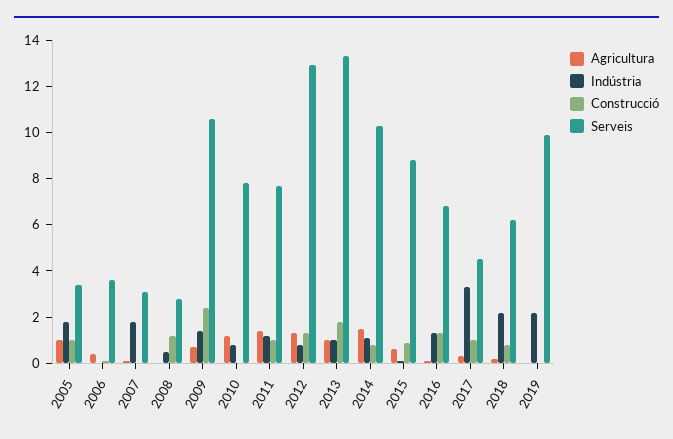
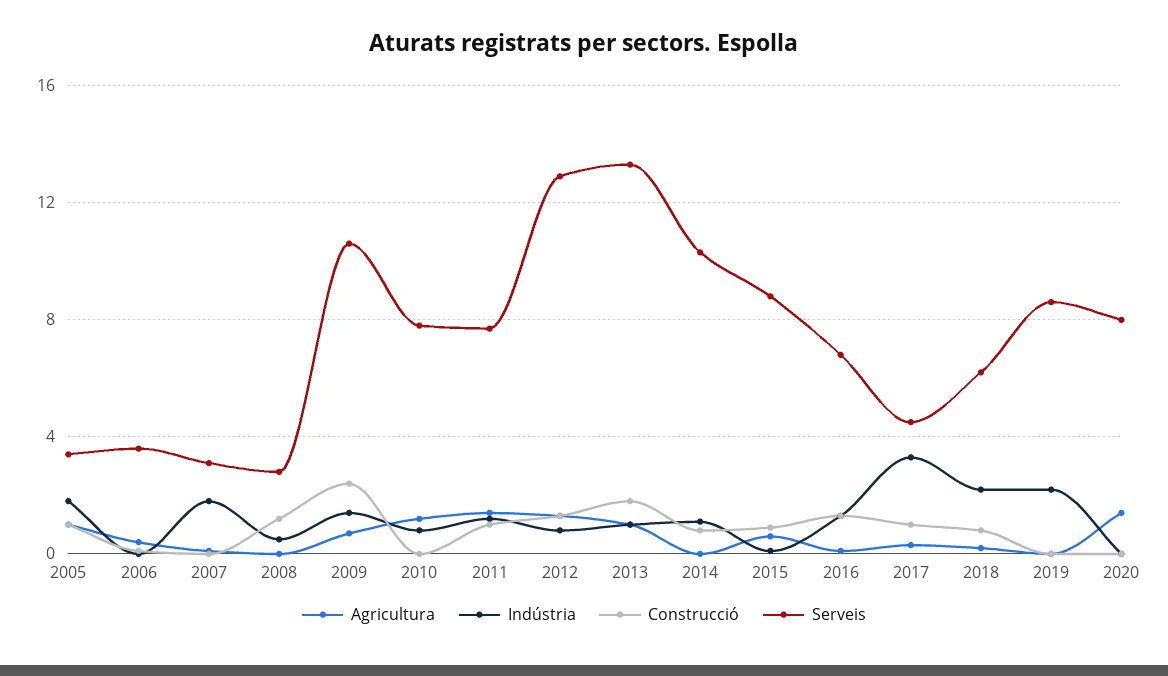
Agricultura, 2014: 1.5 -> 0
Serveis, 2019: 10 -> 8.5
Agricultura, 2020: none -> 1.5
Indústria, 2020: none -> 0
Construcció, 2020: none -> 0
Serveis, 2020: none -> 8

